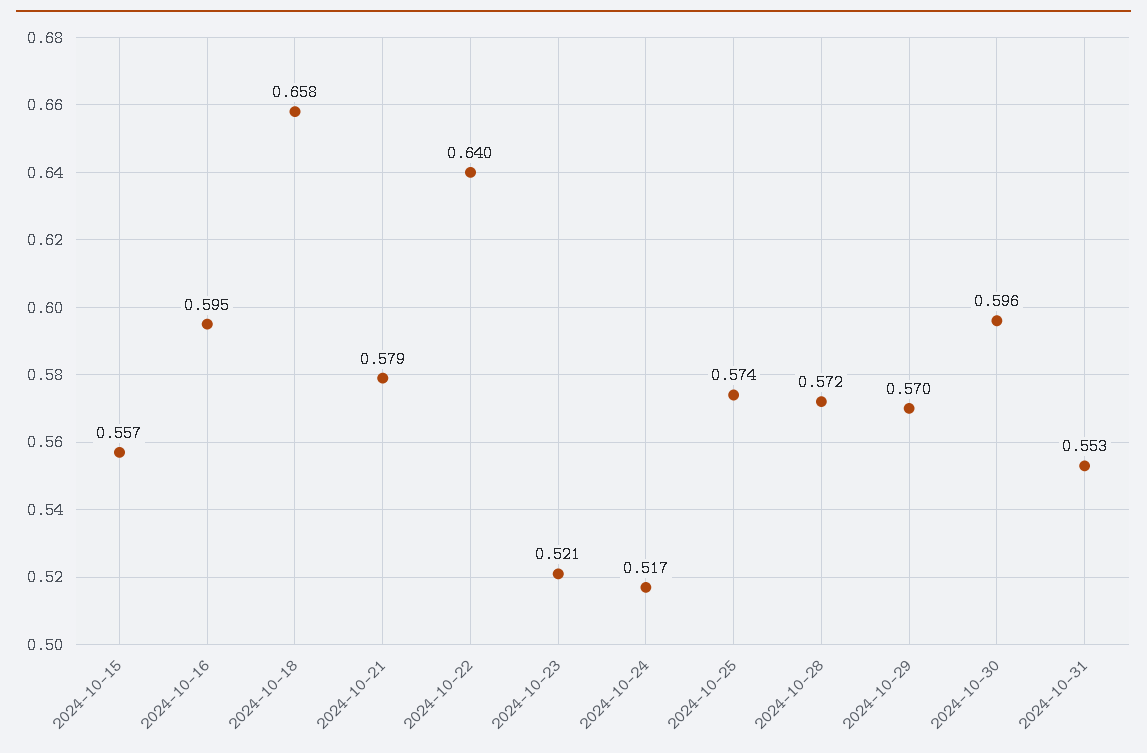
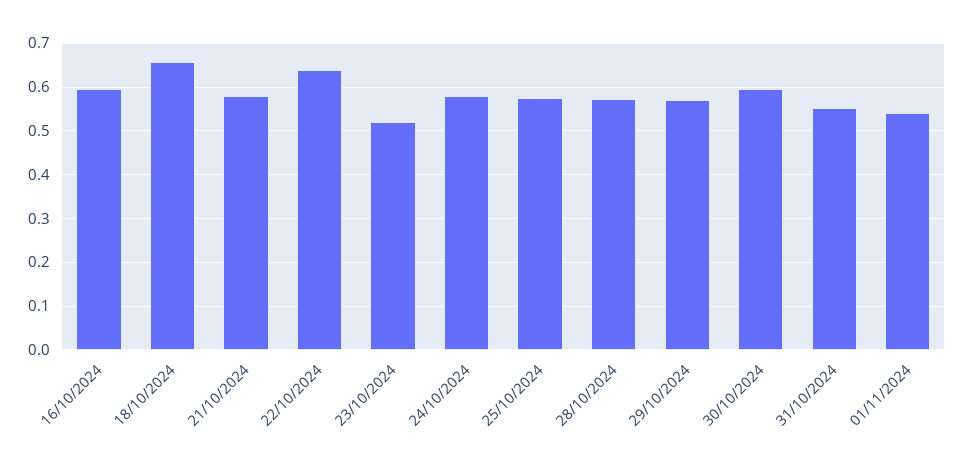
2024-10-15: 0.557 -> none
2024-10-24: 0.517 -> 0.58
01/11/2024: none -> 0.54

